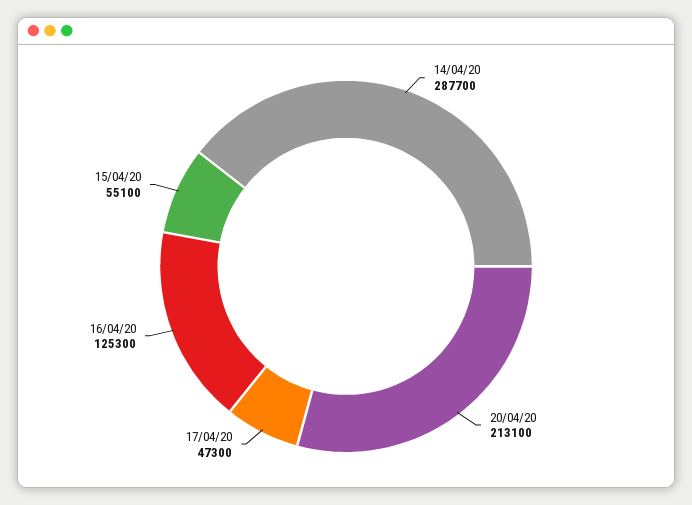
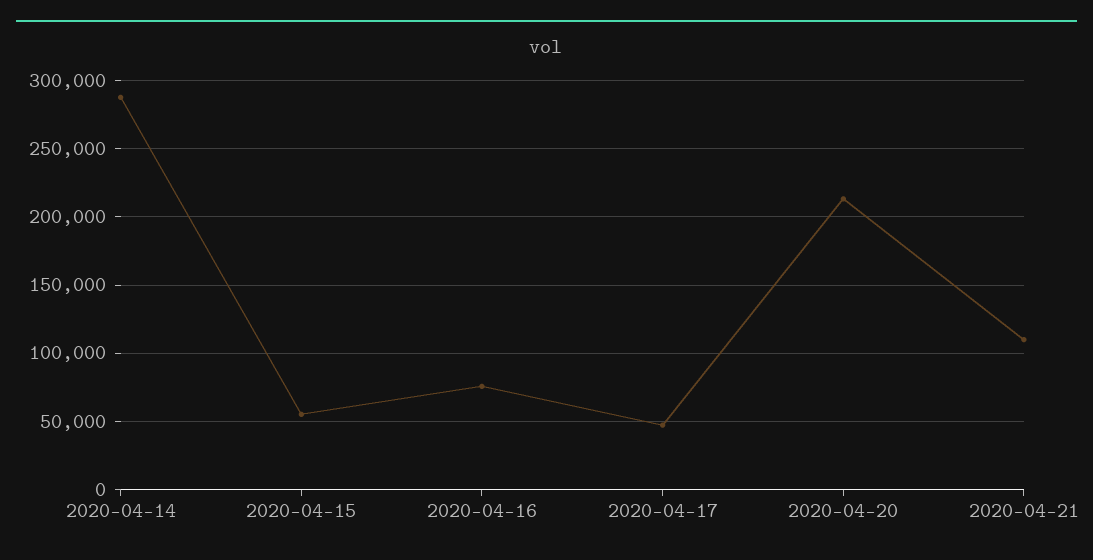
16/04/20: 125300 -> 75000
2020-04-21: none -> 110000

